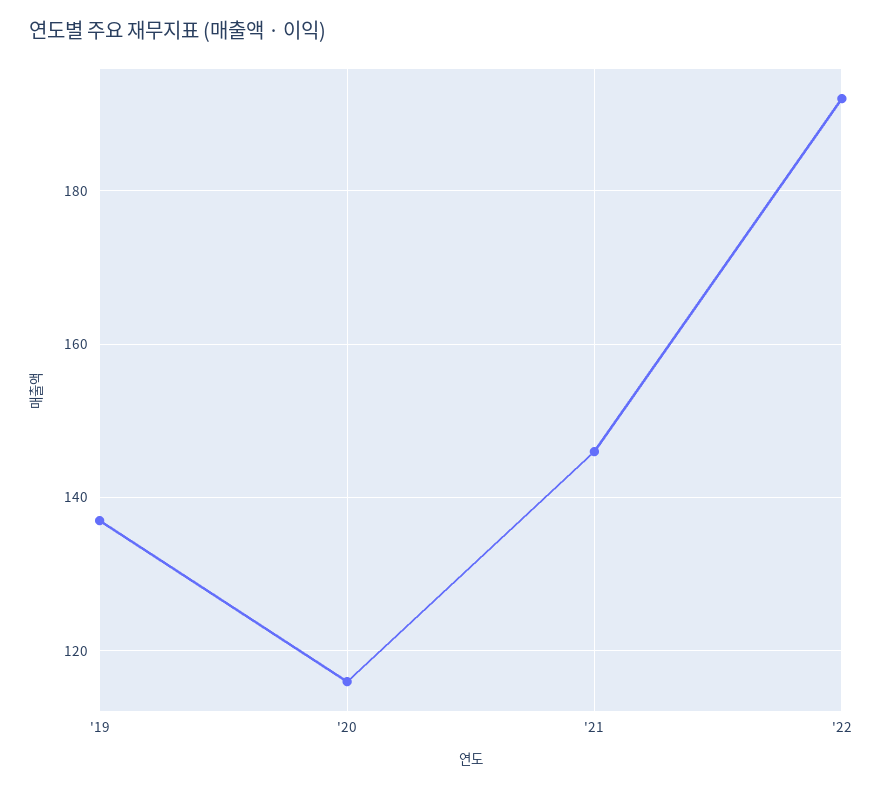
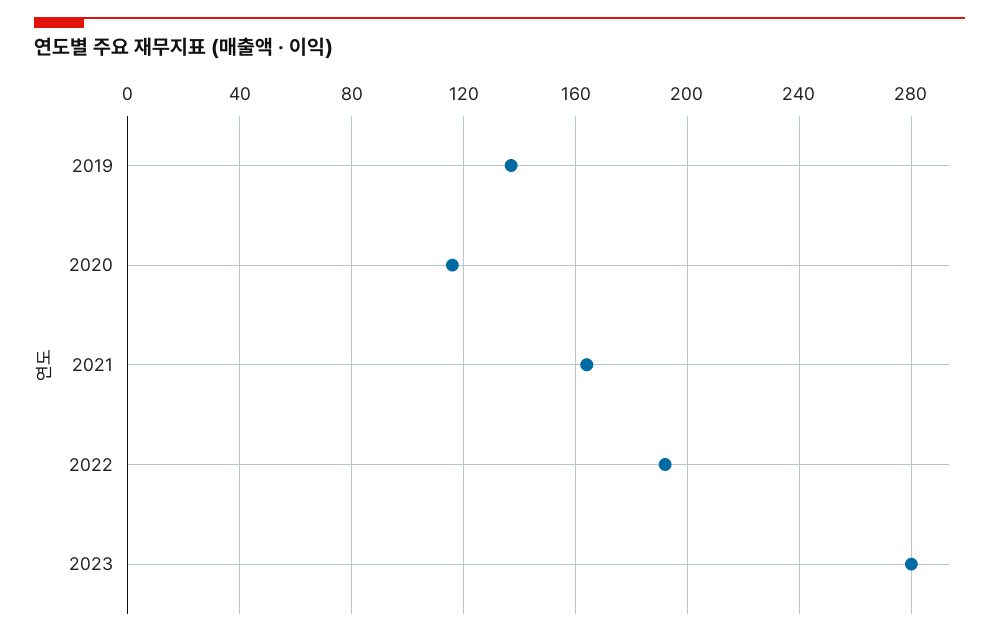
'21: 145 -> 165
2023: none -> 280

